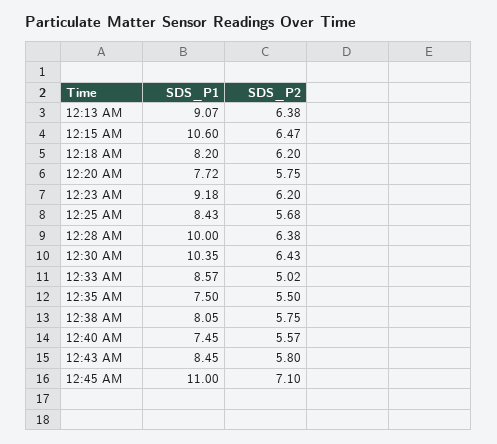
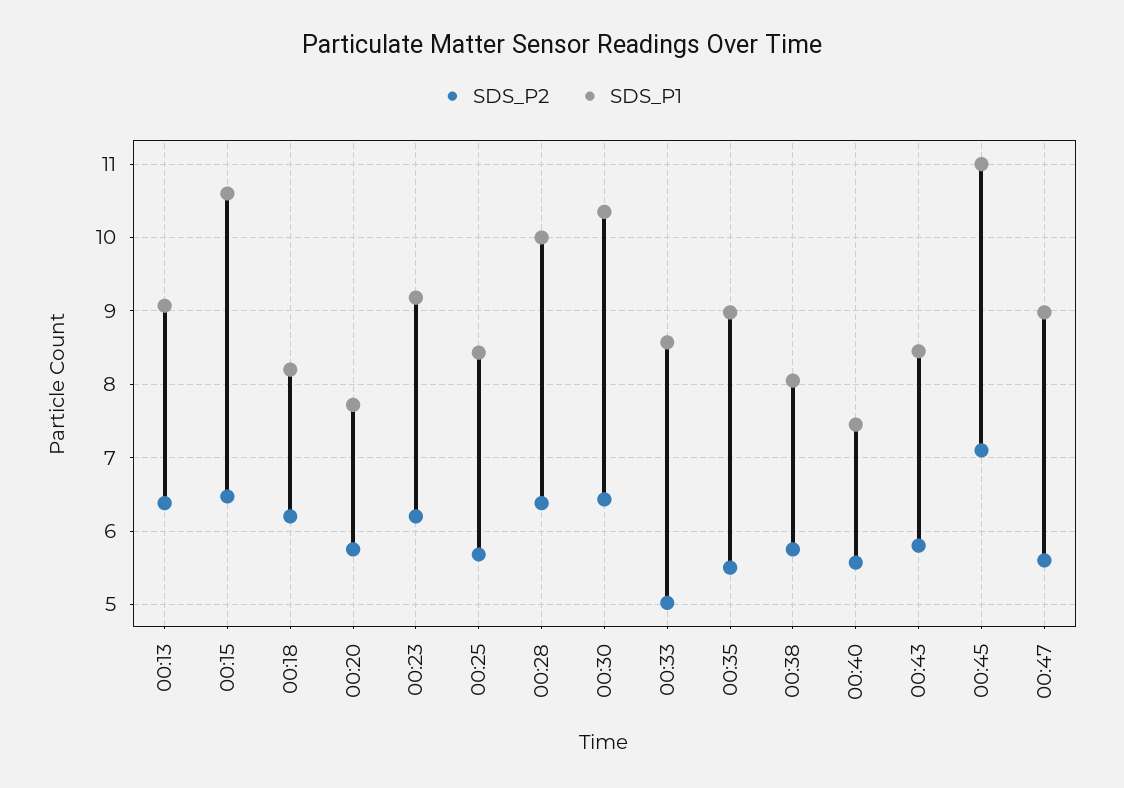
SDS_P1, 12:35 AM: 7.5 -> 9
SDS_P2, 00:47: none -> 5.6
SDS_P1, 00:47: none -> 9

